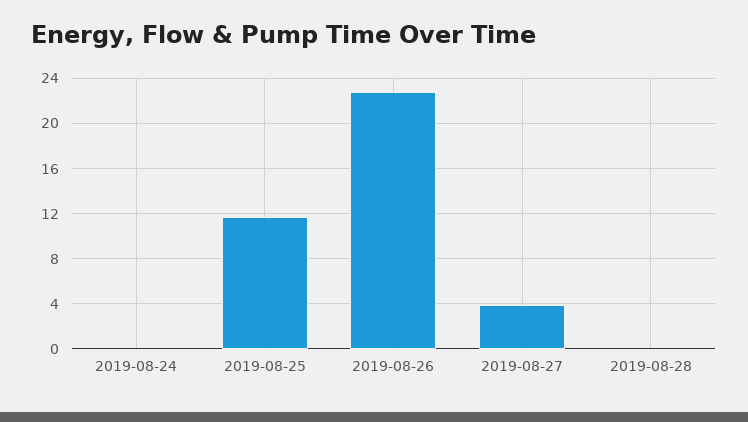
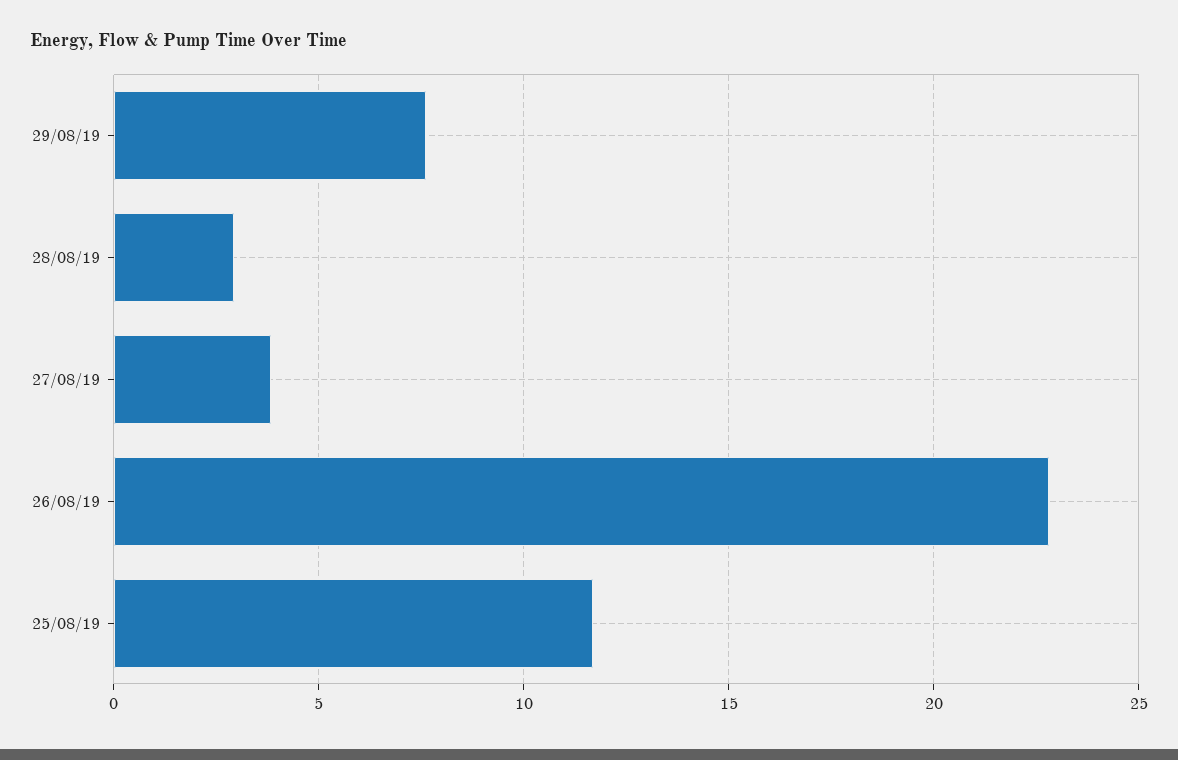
2019-08-24: 0 -> none
2019-08-28: 0 -> 3
29/08/19: none -> 7.5

